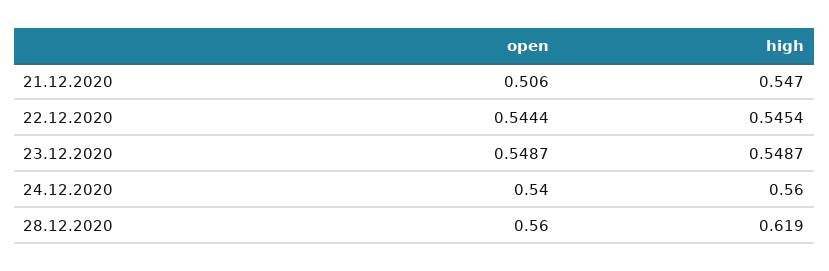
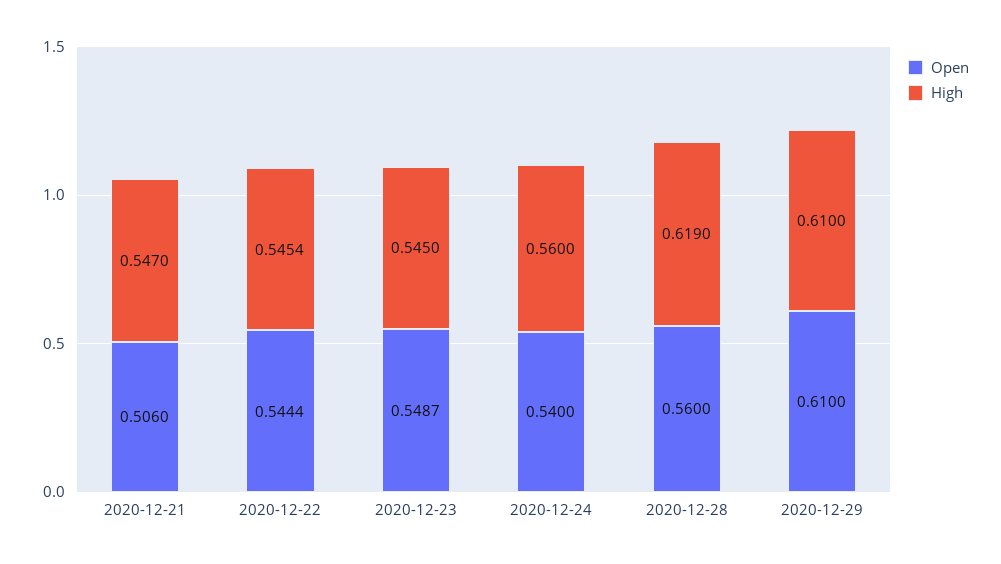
high, 23.12.2020: 0.5487 -> 0.545
open, 2020-12-29: none -> 0.61
high, 2020-12-29: none -> 0.61

